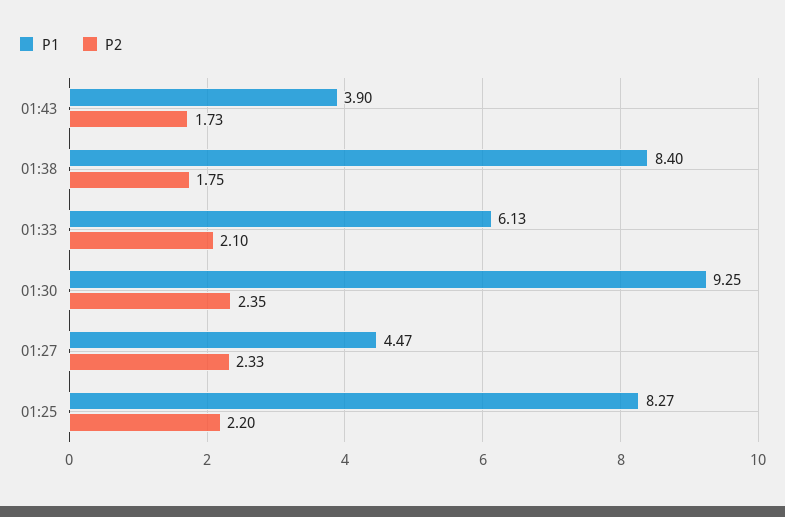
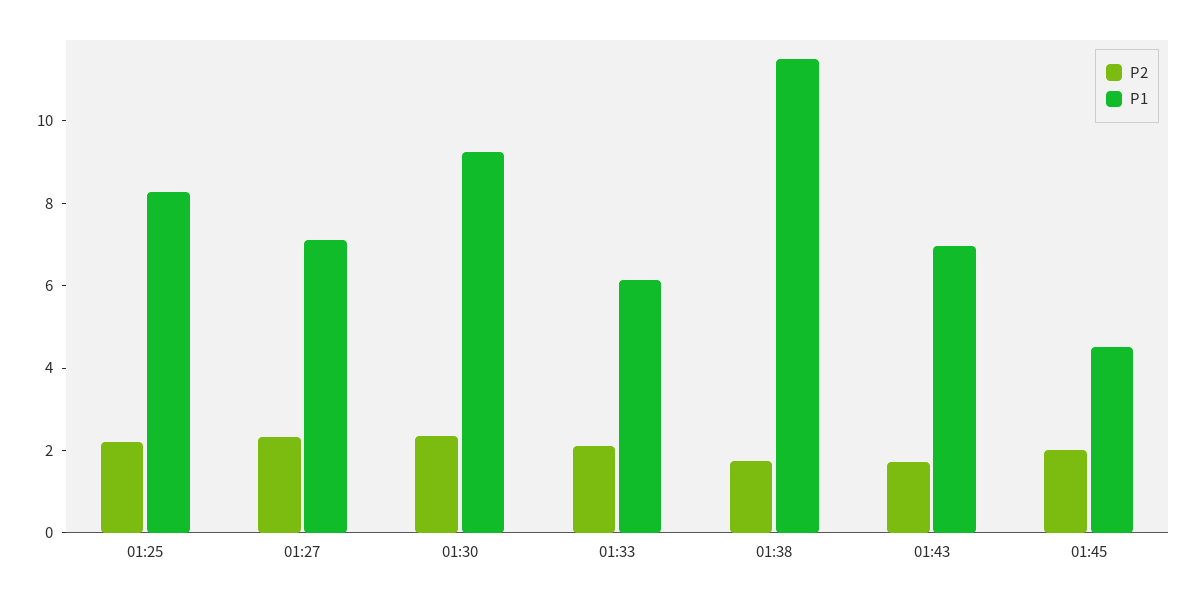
P1, 01:43: 3.9 -> 7
P1, 01:38: 8.4 -> 11.5
P1, 01:27: 4.47 -> 7
P2, 01:45: none -> 2
P1, 01:45: none -> 4.5

